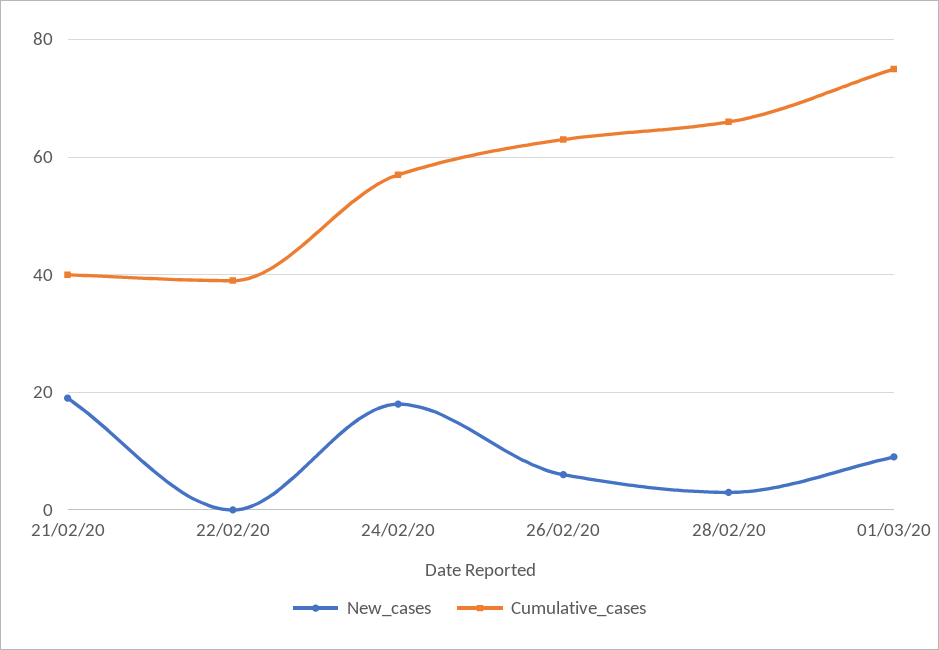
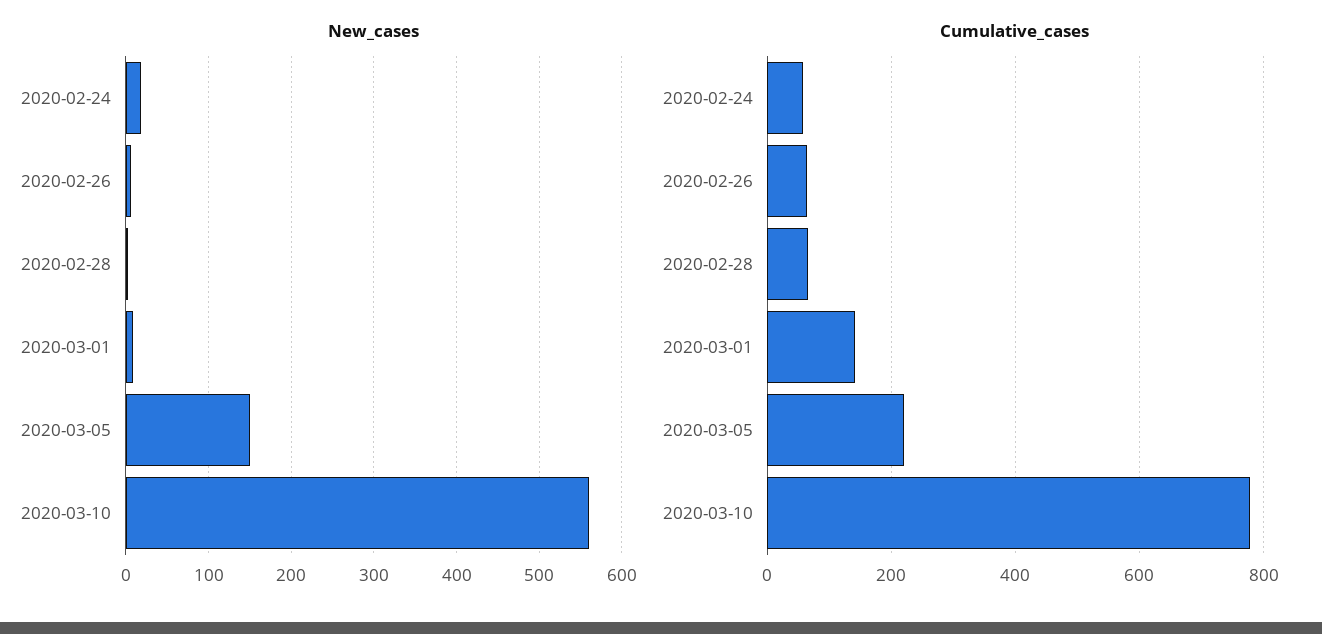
New_cases, 21/02/20: 20 -> none
Cumulative_cases, 21/02/20: 40 -> none
New_cases, 22/02/20: 0 -> none
Cumulative_cases, 22/02/20: 40 -> none
Cumulative_cases, 01/03/20: 75 -> 140
New_cases, 2020-03-05: none -> 150
New_cases, 2020-03-10: none -> 560
Cumulative_cases, 2020-03-05: none -> 220
Cumulative_cases, 2020-03-10: none -> 780

